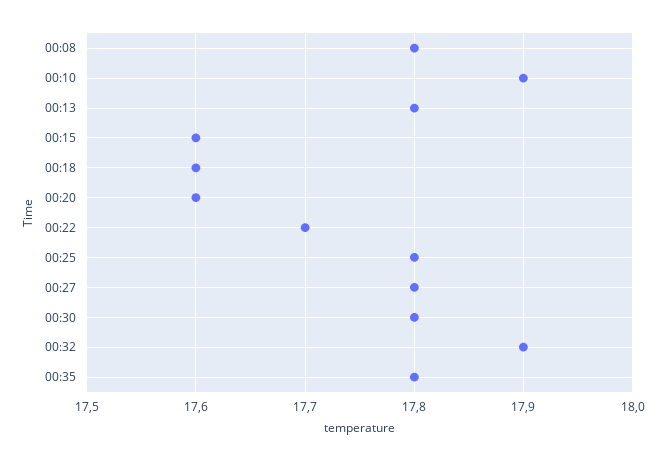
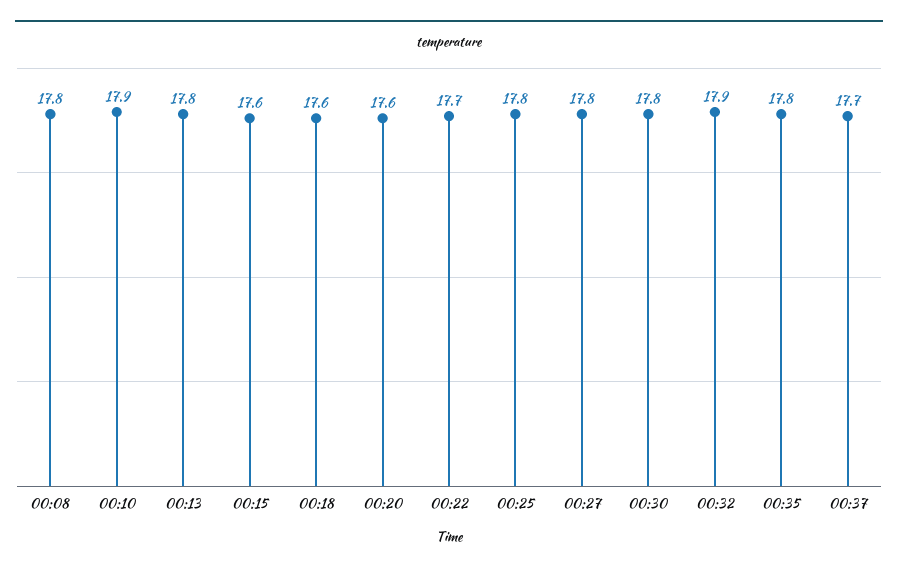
00:37: none -> 17.7

